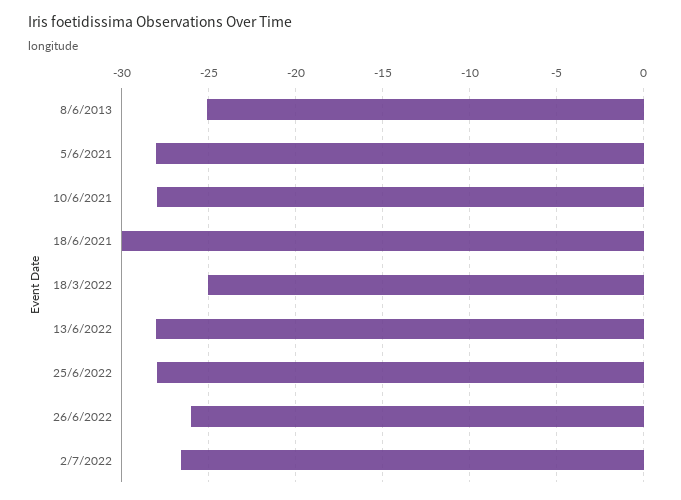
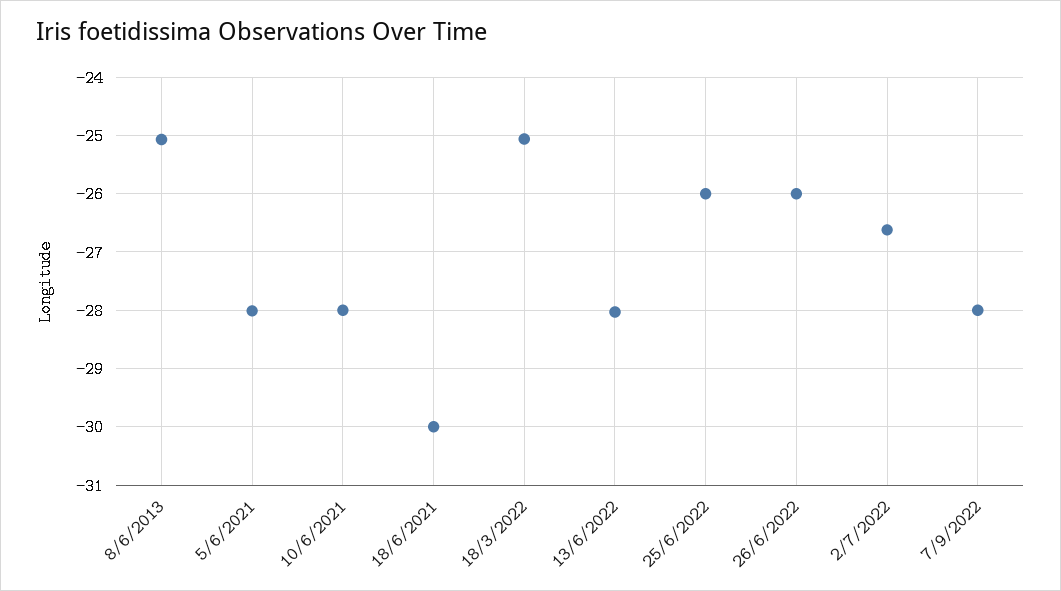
25/6/2022: -28 -> -26
7/9/2022: none -> -28

